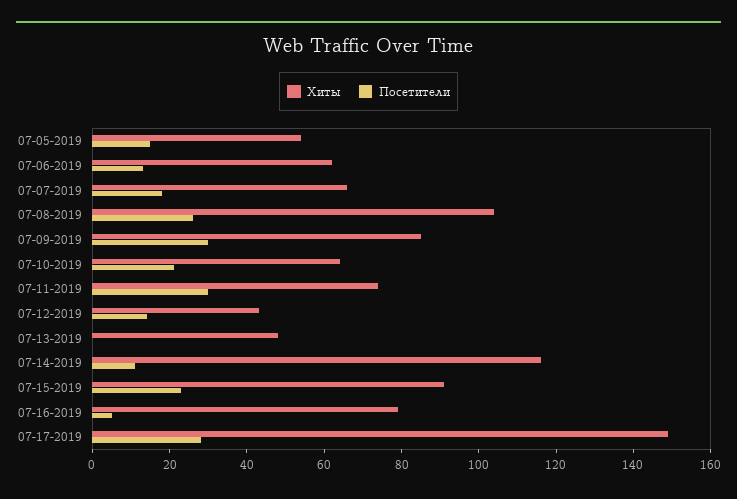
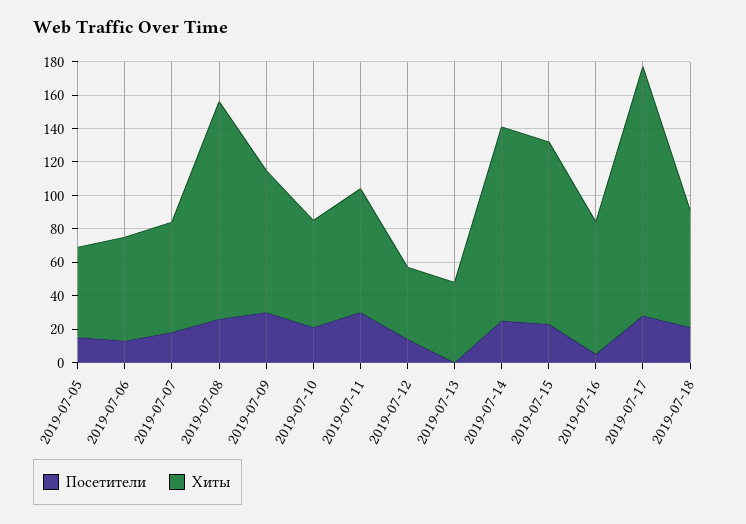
Хиты, 07-08-2019: 105 -> 130
Посетители, 07-14-2019: 10 -> 25
Хиты, 07-15-2019: 90 -> 110
Посетители, 2019-07-18: none -> 20
Хиты, 2019-07-18: none -> 70

